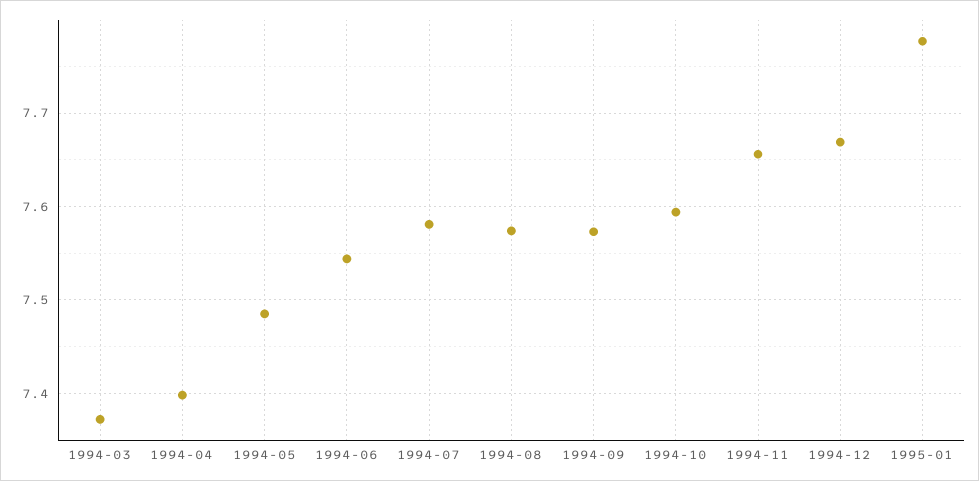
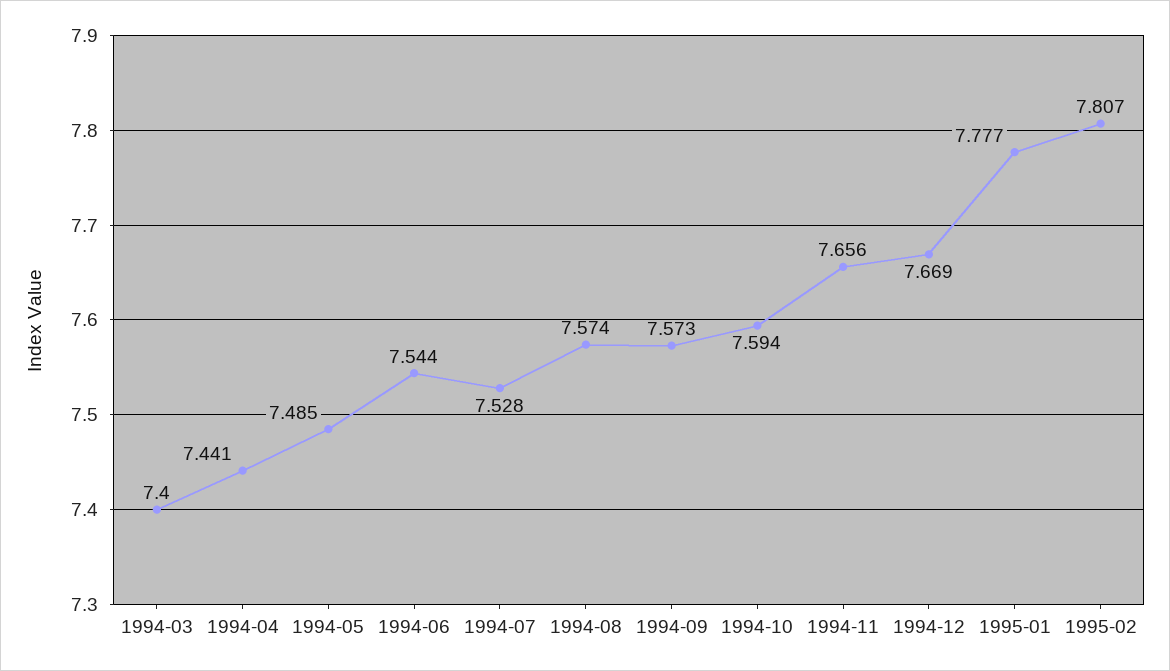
1994-03: 7.37 -> 7.4
1994-04: 7.4 -> 7.441
1994-07: 7.58 -> 7.528
1995-02: none -> 7.807

